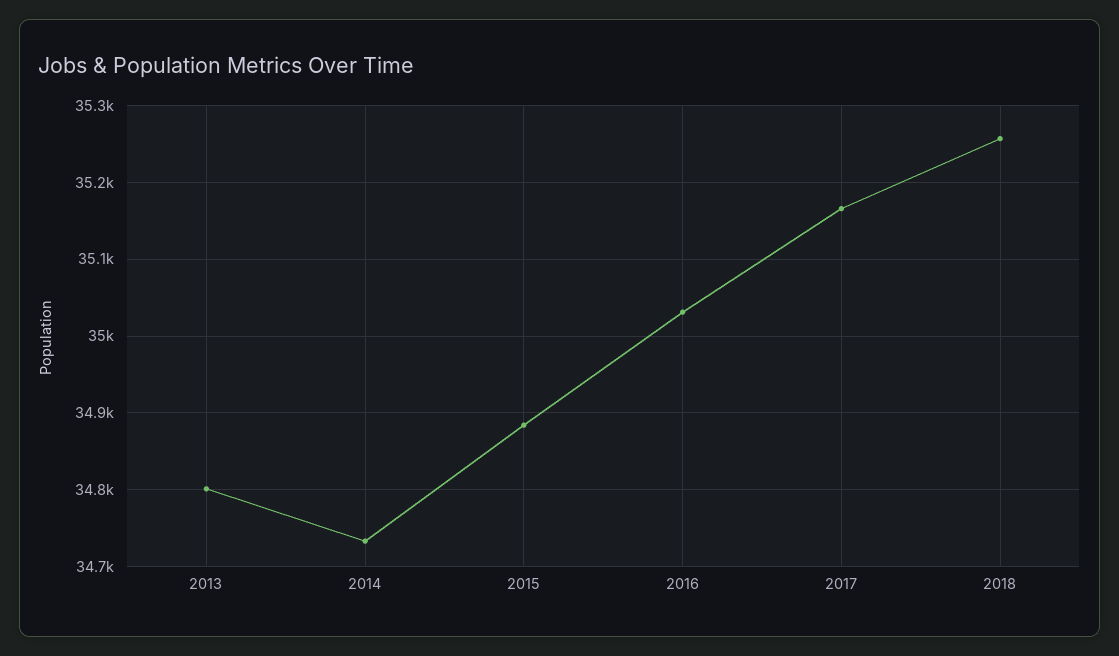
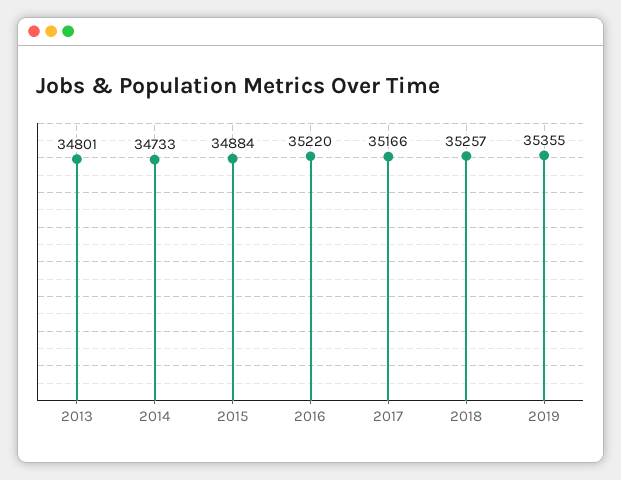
2016: 35030 -> 35220
2019: none -> 35355

